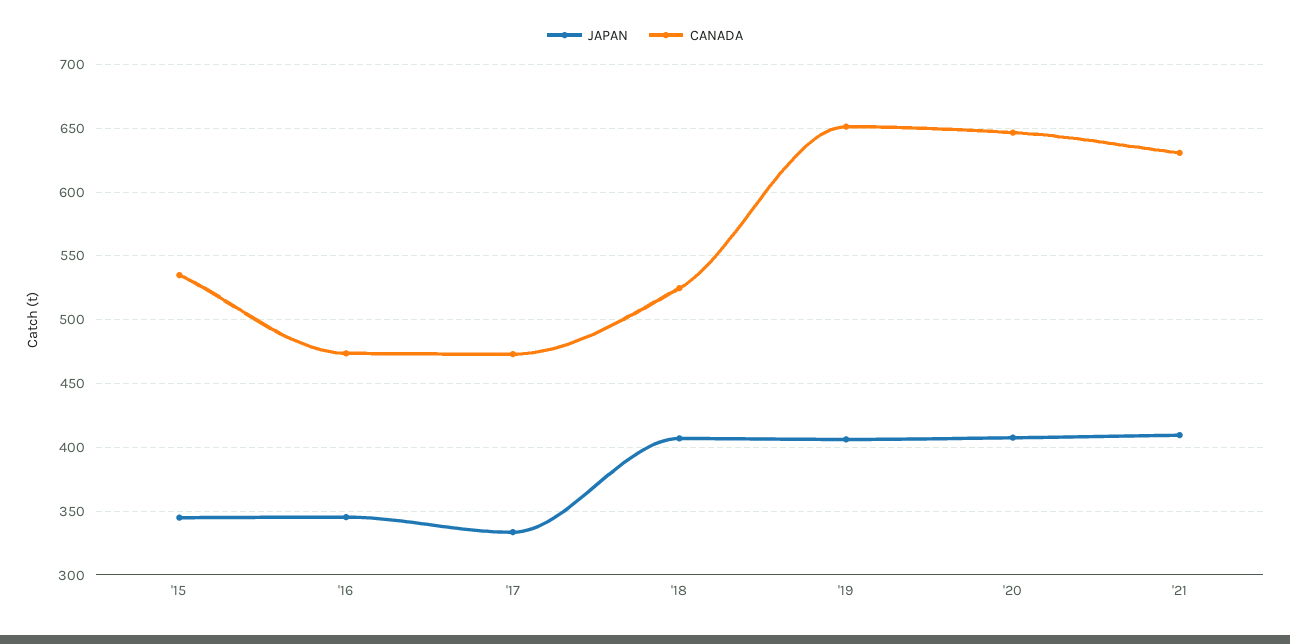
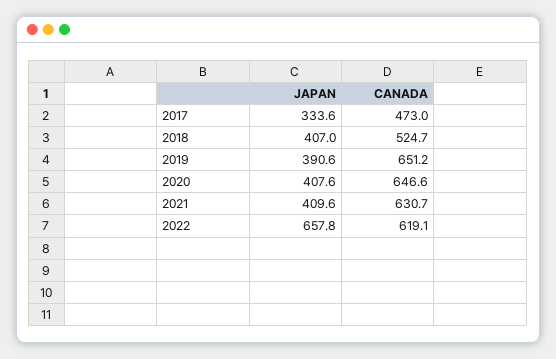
JAPAN, '15: 345 -> none
CANADA, '15: 535 -> none
JAPAN, '16: 345 -> none
CANADA, '16: 475 -> none
JAPAN, '19: 405 -> 390.6
JAPAN, 2022: none -> 657.8
CANADA, 2022: none -> 619.1

